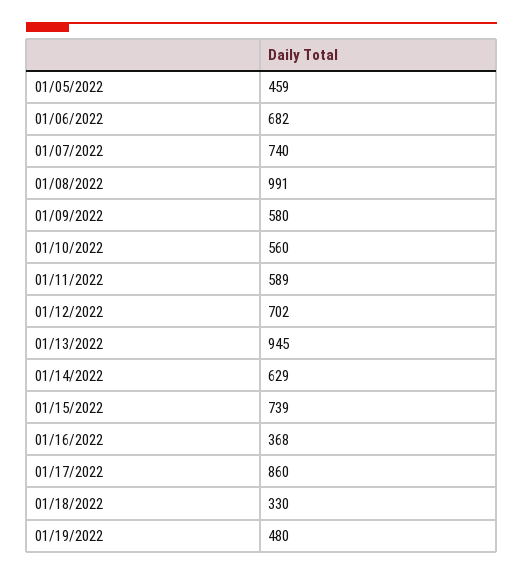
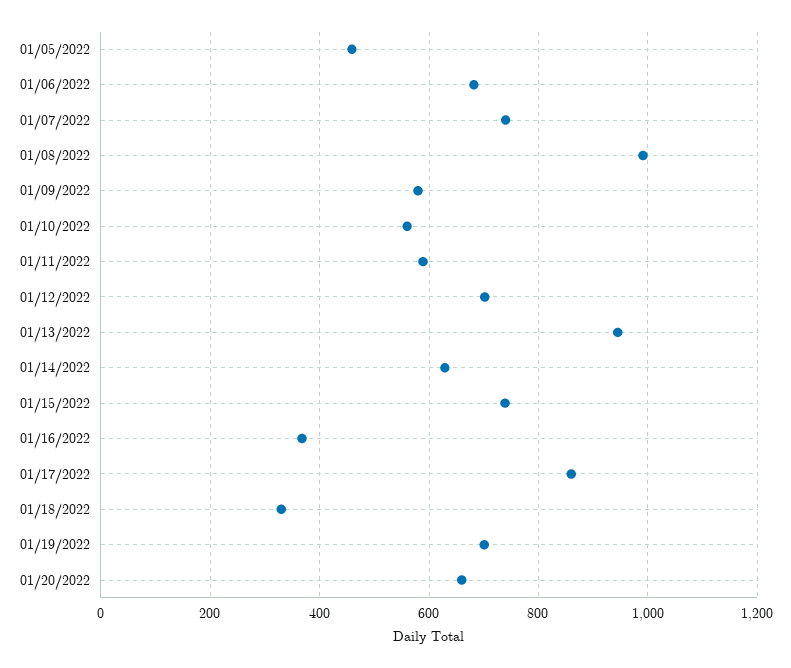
01/19/2022: 480 -> 700
01/20/2022: none -> 660

